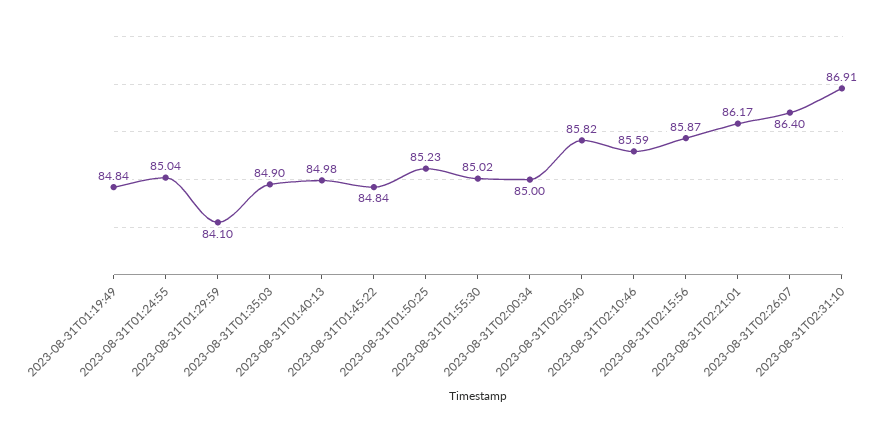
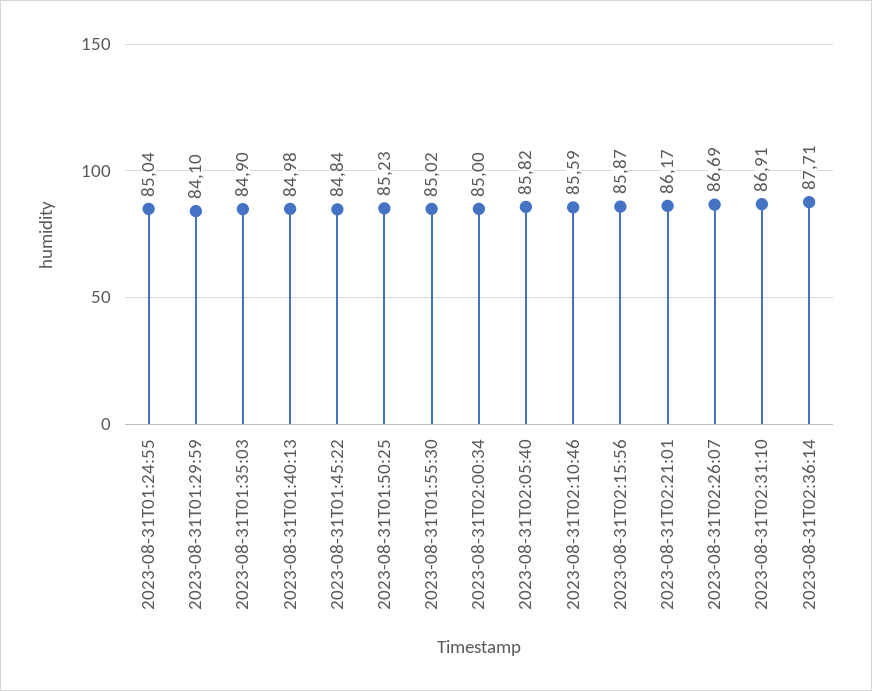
2023-08-31T01:19:49: 84.84 -> none
2023-08-31T02:26:07: 86.4 -> 86.69
2023-08-31T02:36:14: none -> 87.71

